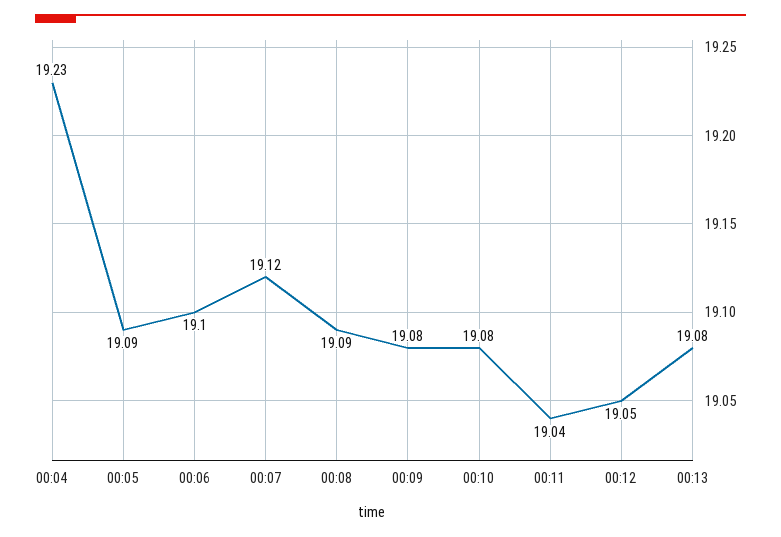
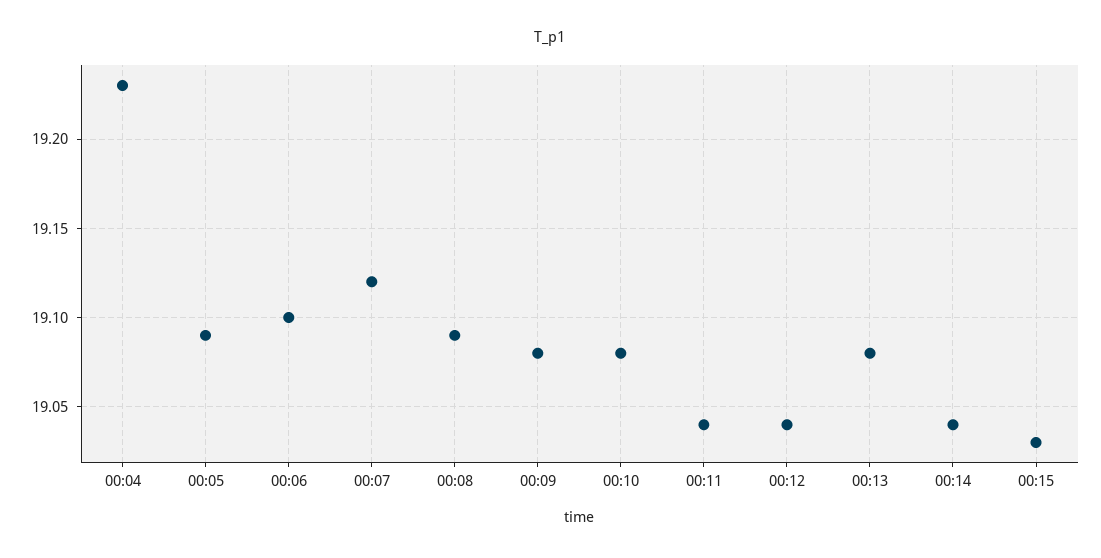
00:12: 19.05 -> 19.04
00:14: none -> 19.04
00:15: none -> 19.03

